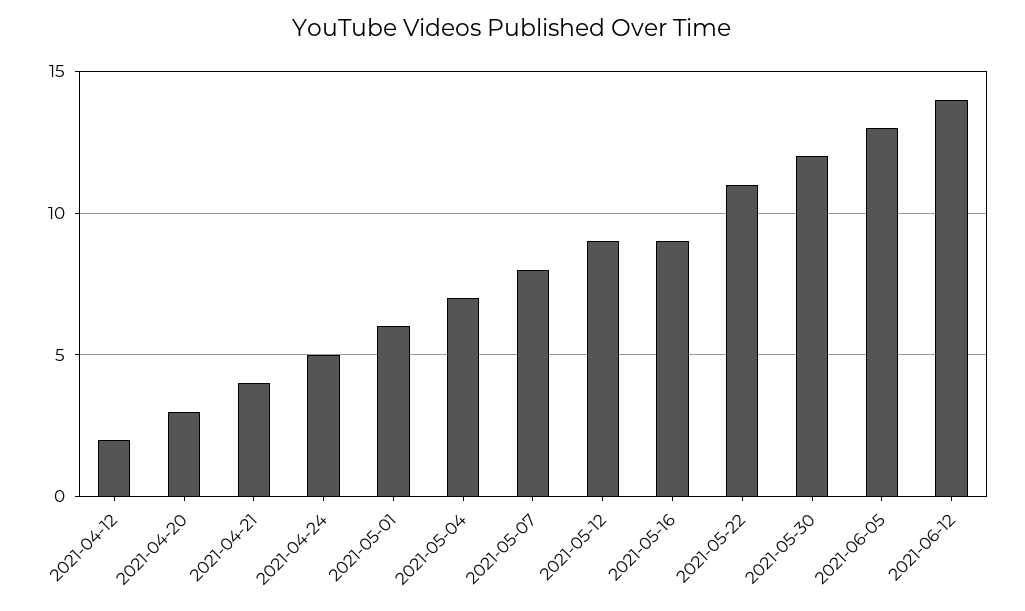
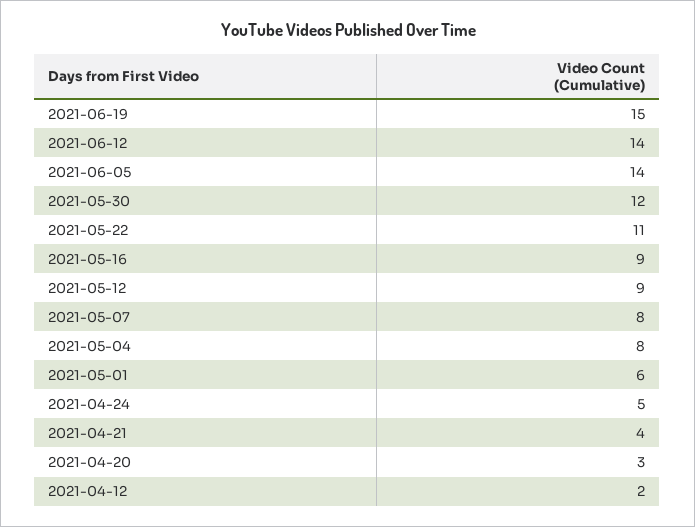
2021-05-04: 7 -> 8
2021-06-05: 13 -> 14
2021-06-19: none -> 15

